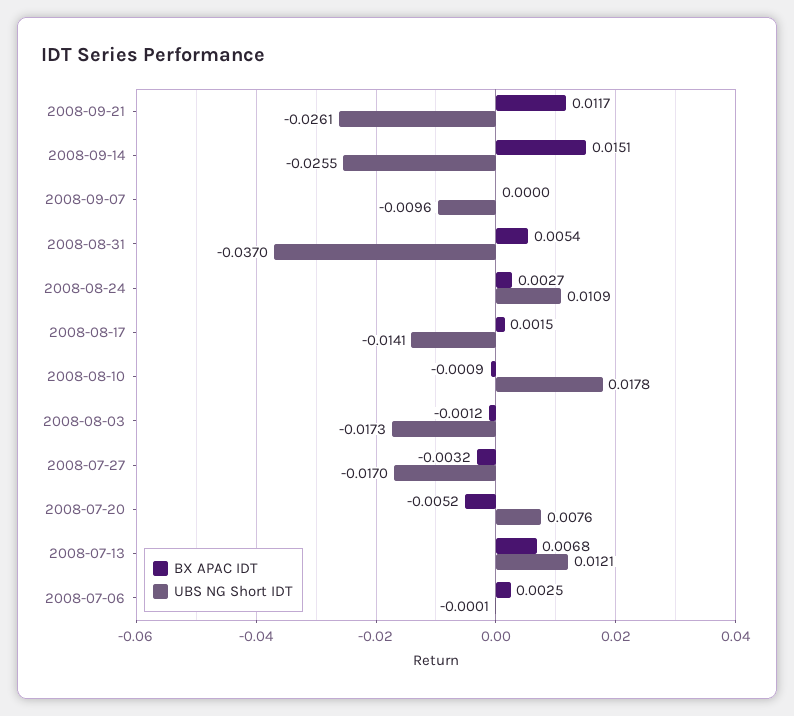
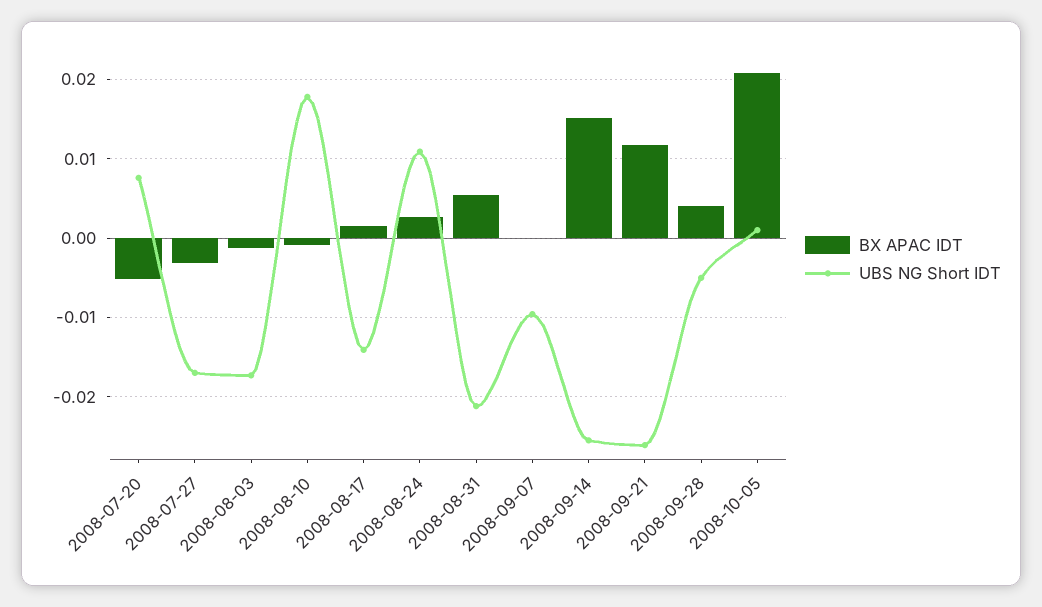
UBS NG Short IDT, 2008-08-31: -0.037 -> -0.021
BX APAC IDT, 2008-07-13: 0.0068 -> none
UBS NG Short IDT, 2008-07-13: 0.0121 -> none
BX APAC IDT, 2008-07-06: 0.0025 -> none
UBS NG Short IDT, 2008-07-06: -0.0001 -> none
BX APAC IDT, 2008-09-28: none -> 0.004
UBS NG Short IDT, 2008-09-28: none -> -0.005
BX APAC IDT, 2008-10-05: none -> 0.021
UBS NG Short IDT, 2008-10-05: none -> 0.001

